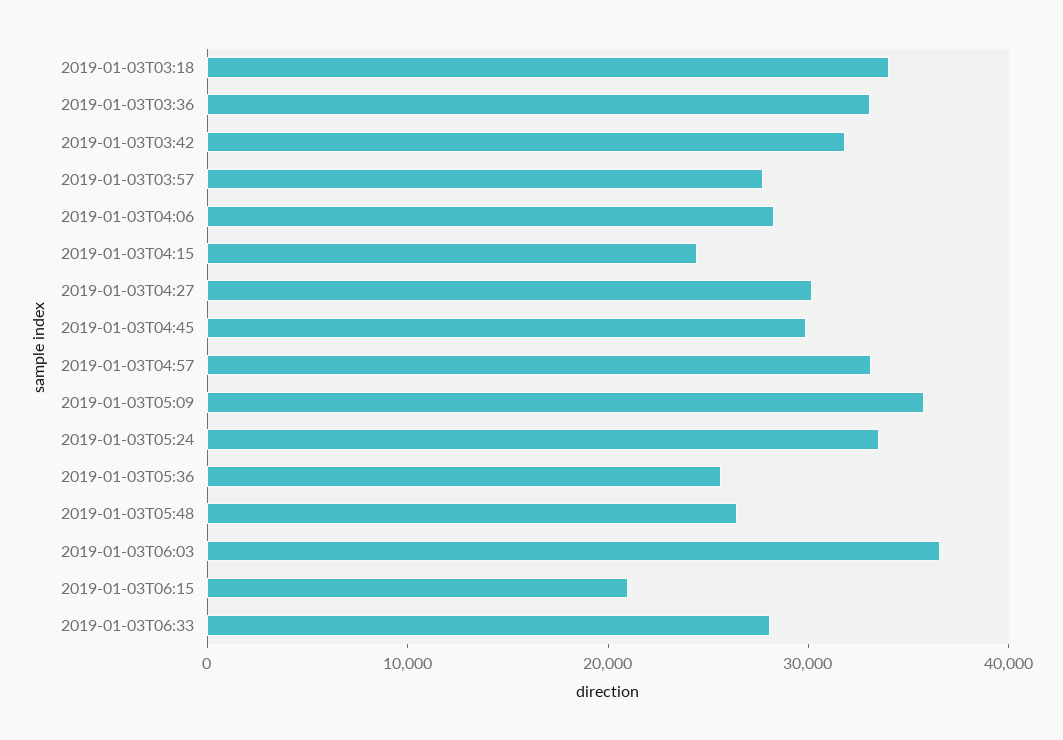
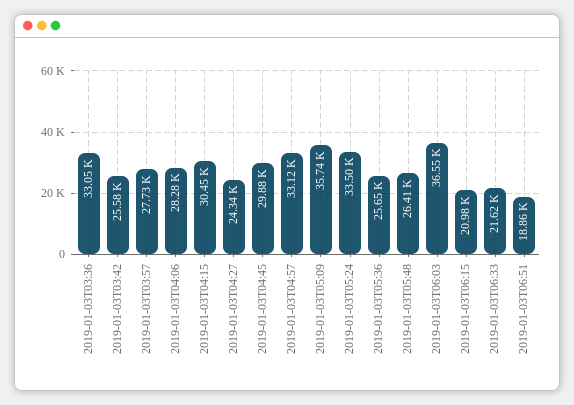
2019-01-03T03:18: 34000 -> none
2019-01-03T03:42: 32000 -> 25580
2019-01-03T04:15: 24000 -> 30450
2019-01-03T04:27: 30000 -> 24340
2019-01-03T06:33: 28000 -> 21620
2019-01-03T06:51: none -> 18860

